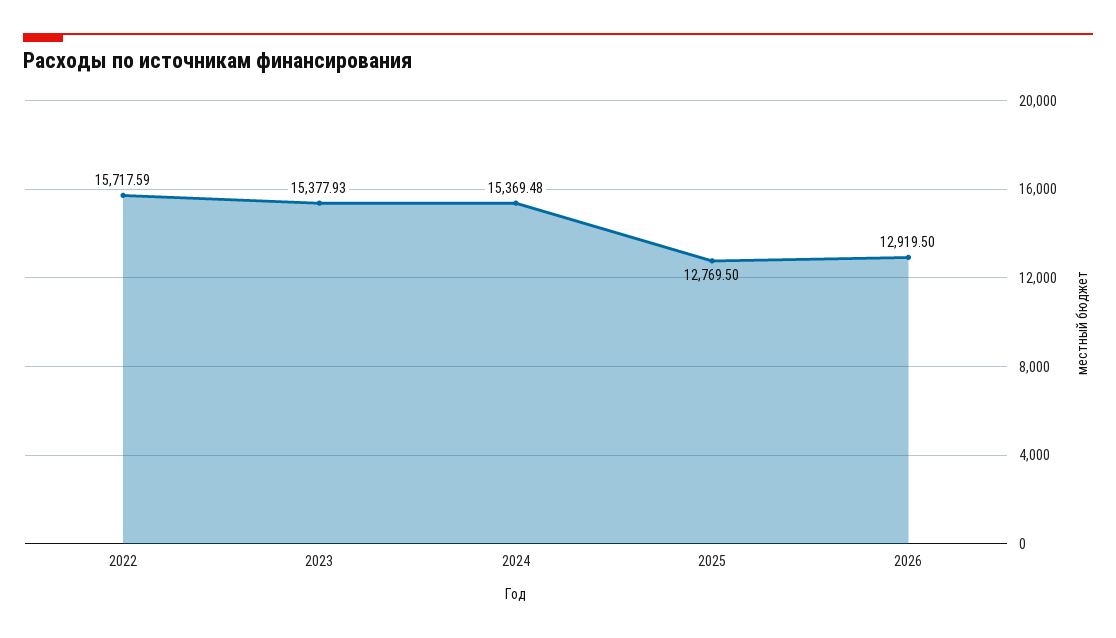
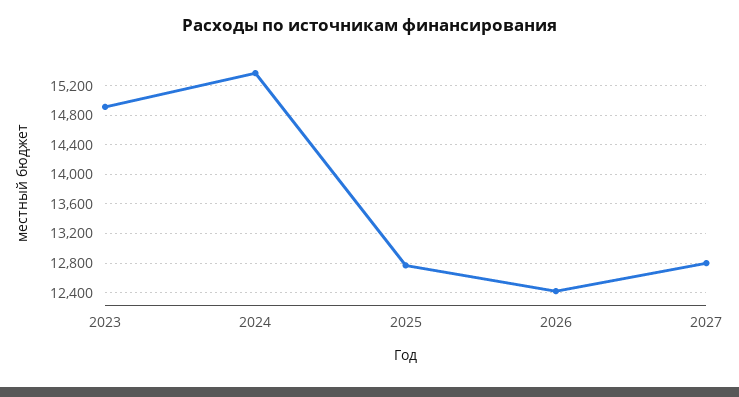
2022: 15717.59 -> none
2023: 15377.93 -> 14900
2026: 12919.5 -> 12400
2027: none -> 12800

